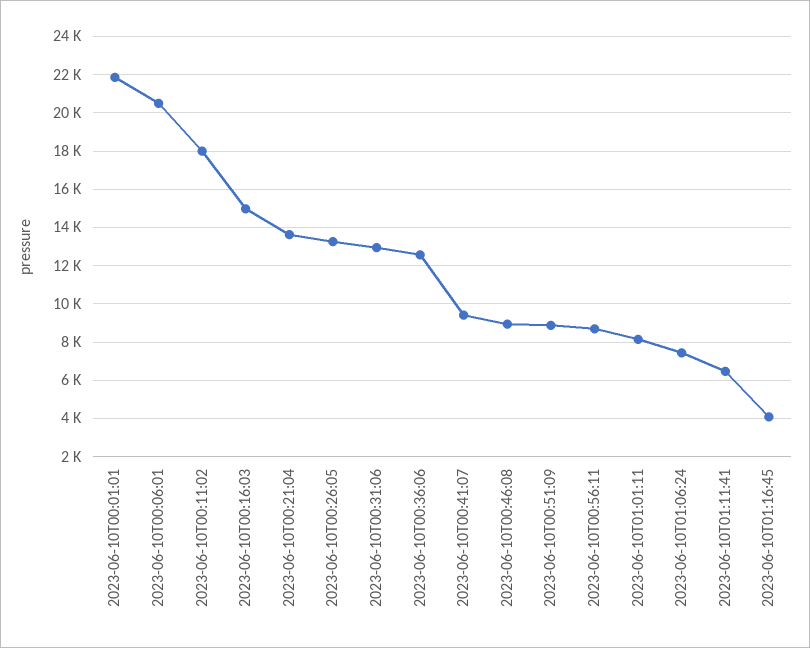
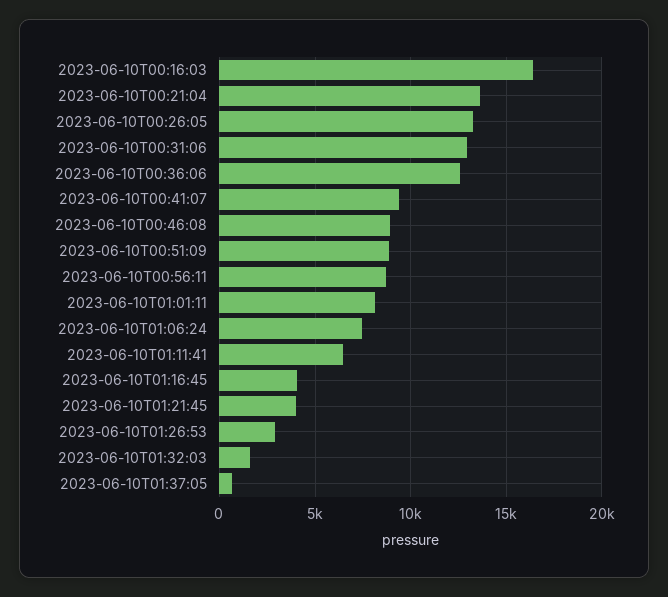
2023-06-10T00:01:01: 22000 -> none
2023-06-10T00:06:01: 20500 -> none
2023-06-10T00:11:02: 18000 -> none
2023-06-10T00:16:03: 15000 -> 16500
2023-06-10T01:21:45: none -> 4000
2023-06-10T01:26:53: none -> 3000
2023-06-10T01:32:03: none -> 1500
2023-06-10T01:37:05: none -> 500

